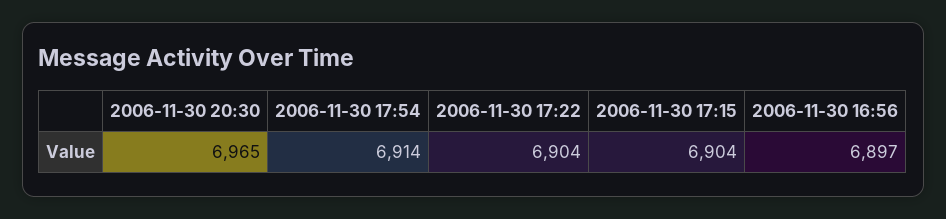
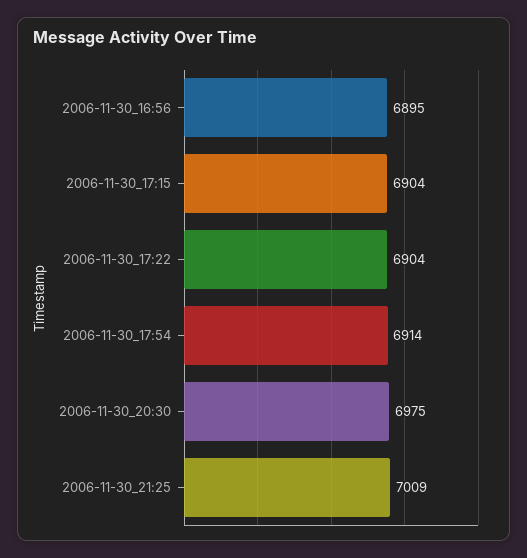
2006-11-30 20:30: 6965 -> 6975
2006-11-30 16:56: 6897 -> 6895
2006-11-30_21:25: none -> 7009

